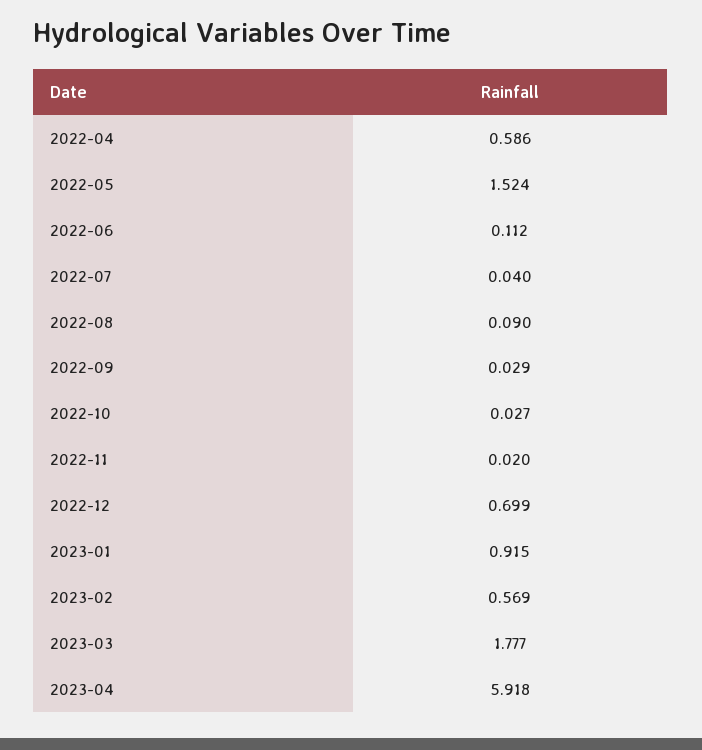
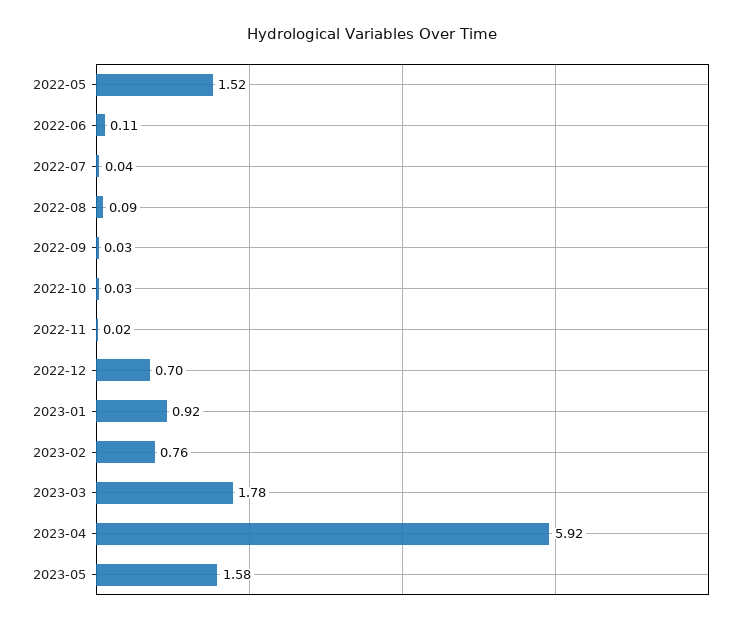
2022-04: 0.586 -> none
2023-02: 0.569 -> 0.76
2023-05: none -> 1.58

